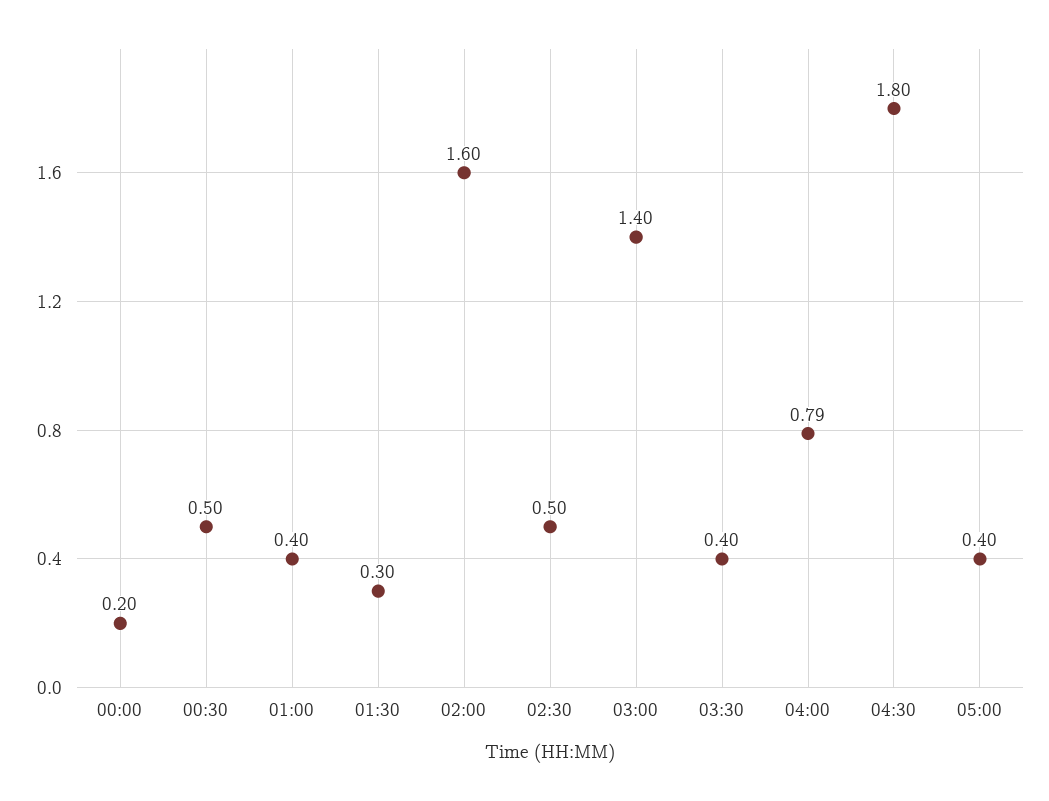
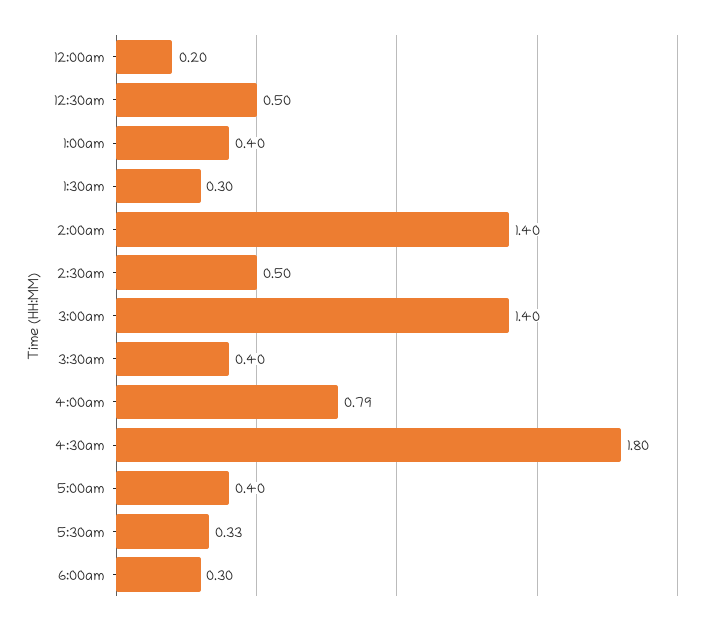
02:00: 1.6 -> 1.4
5:30am: none -> 0.33
6:00am: none -> 0.3

